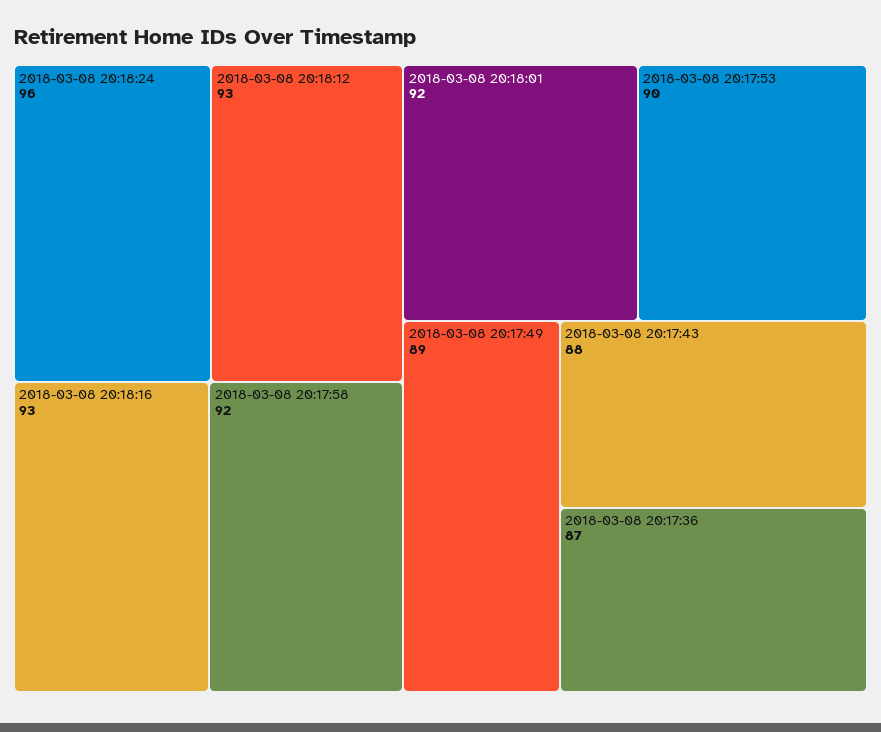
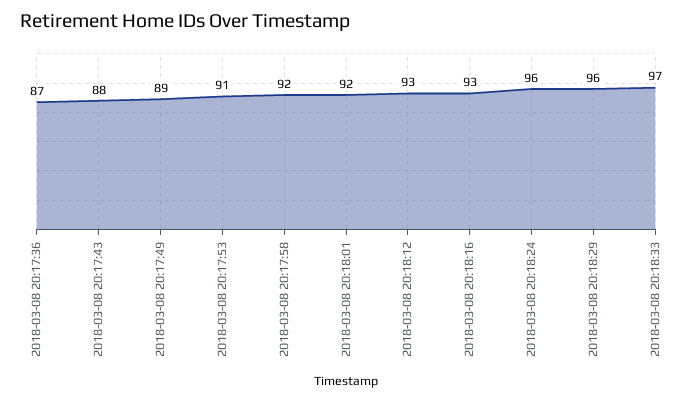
2018-03-08 20:17:53: 90 -> 91
2018-03-08 20:18:29: none -> 96
2018-03-08 20:18:33: none -> 97

